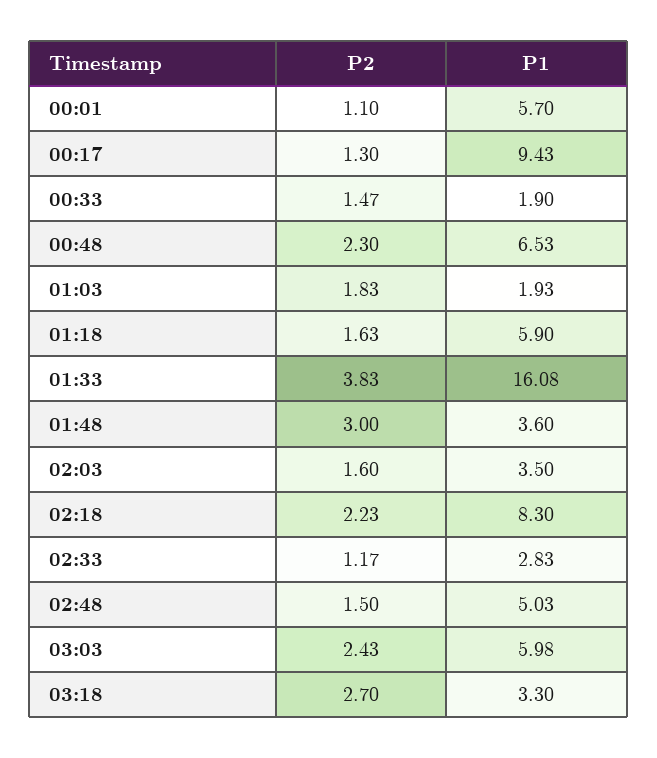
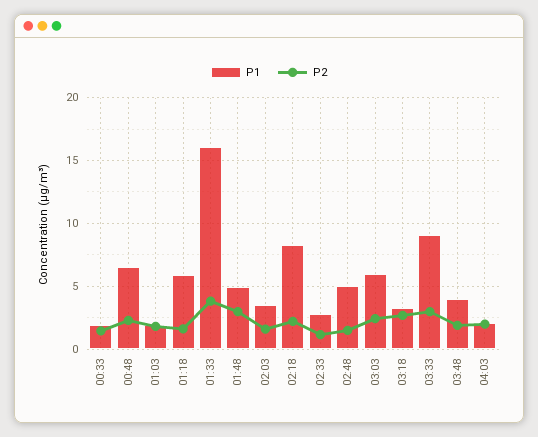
P2, 00:01: 1.1 -> none
P1, 00:01: 5.7 -> none
P2, 00:17: 1.3 -> none
P1, 00:17: 9.43 -> none
P1, 01:48: 3.6 -> 5
P1, 03:33: none -> 9
P2, 03:33: none -> 3
P1, 03:48: none -> 4
P2, 03:48: none -> 2
P1, 04:03: none -> 2
P2, 04:03: none -> 2

